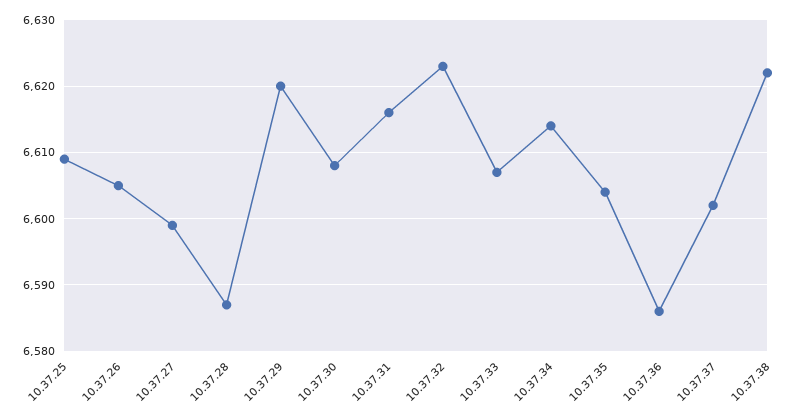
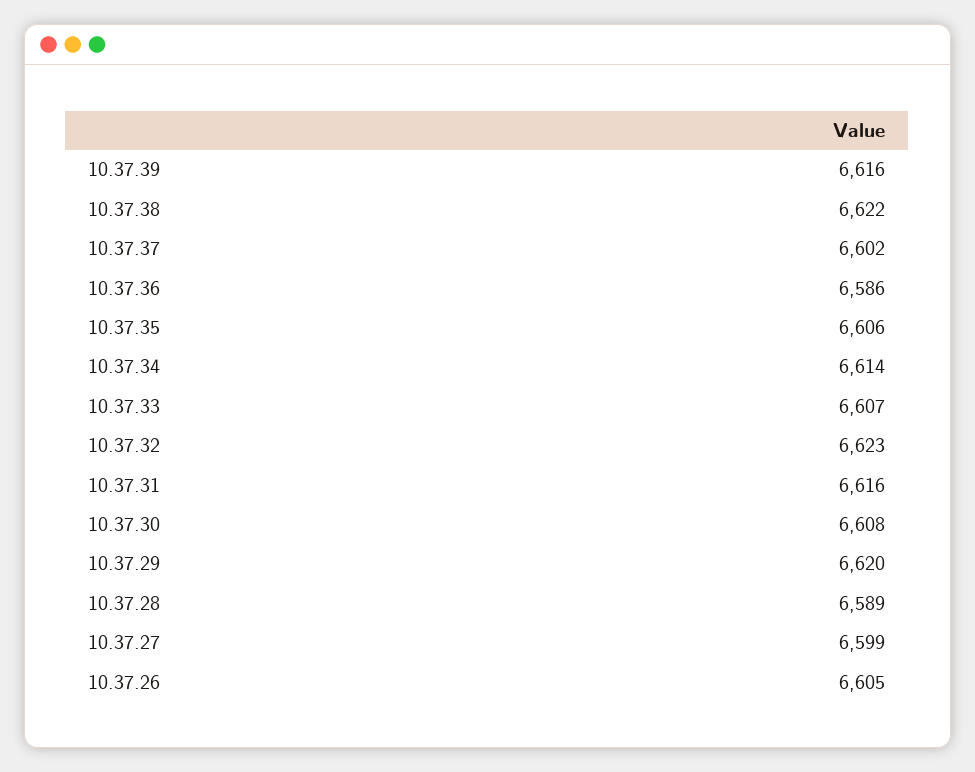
10.37.25: 6609 -> none
10.37.28: 6587 -> 6589
10.37.35: 6604 -> 6606
10.37.39: none -> 6616

